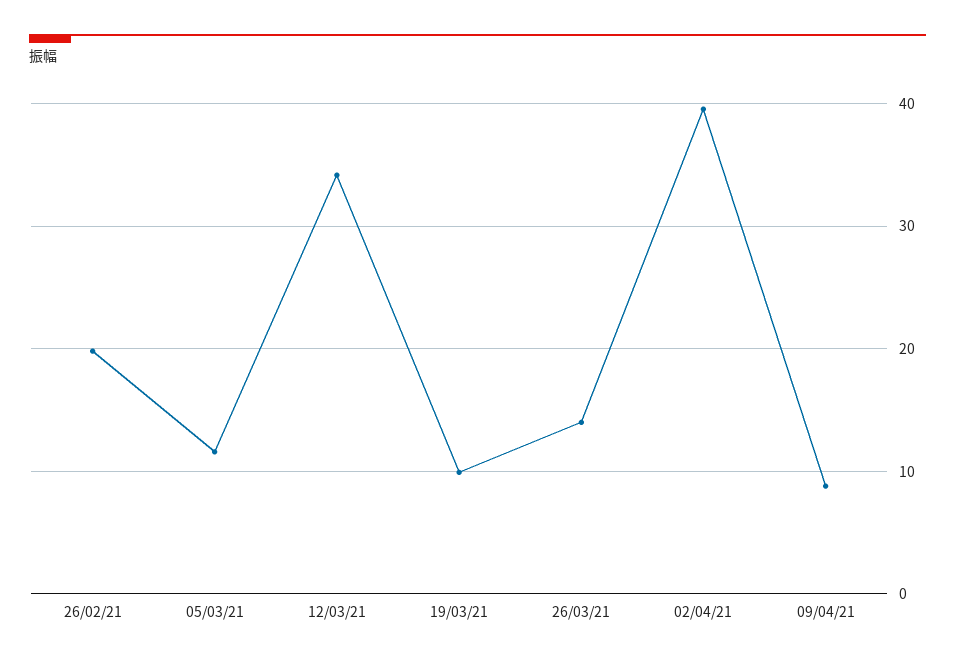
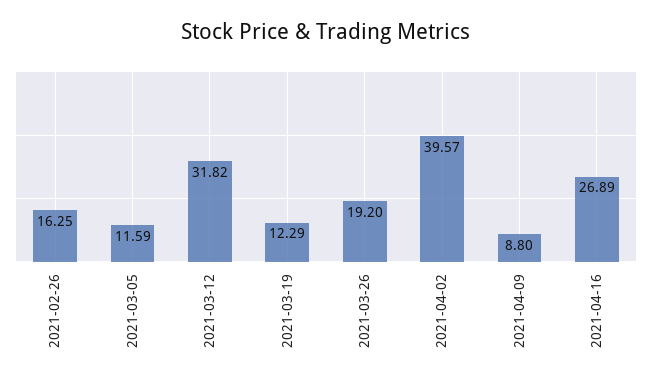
26/02/21: 20 -> 16.25
12/03/21: 34 -> 31.82
19/03/21: 10 -> 12.29
26/03/21: 14 -> 19.2
2021-04-16: none -> 26.89

